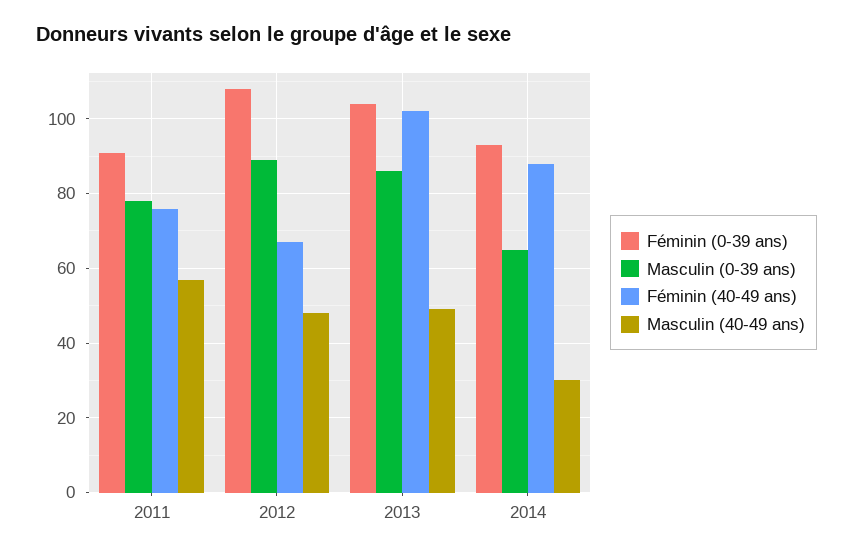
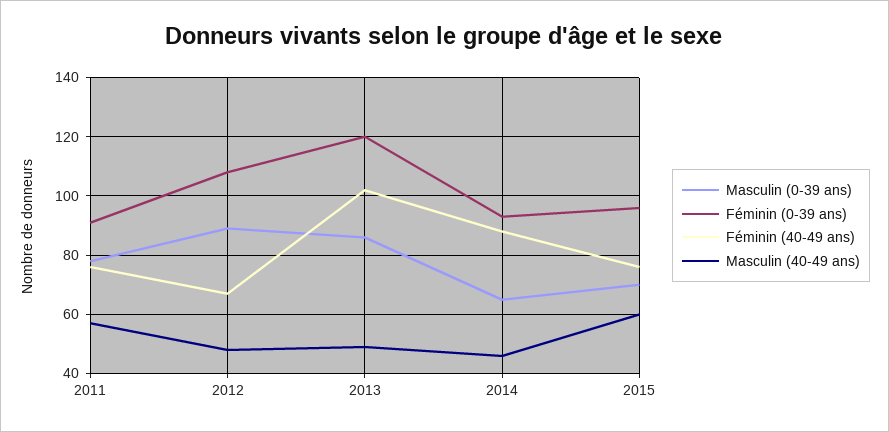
Féminin (0-39 ans), 2013: 105 -> 120
Masculin (40-49 ans), 2014: 30 -> 45
Masculin (0-39 ans), 2015: none -> 70
Féminin (0-39 ans), 2015: none -> 95
Féminin (40-49 ans), 2015: none -> 75
Masculin (40-49 ans), 2015: none -> 60

